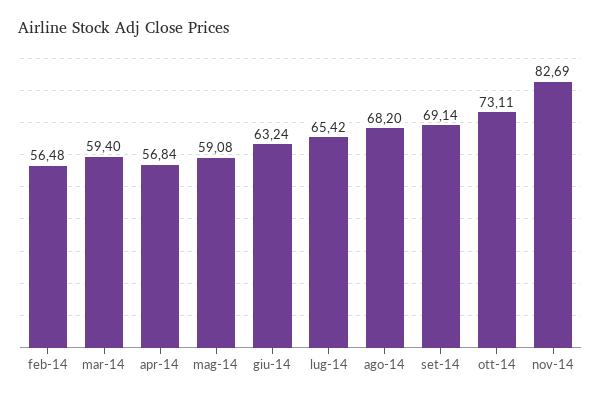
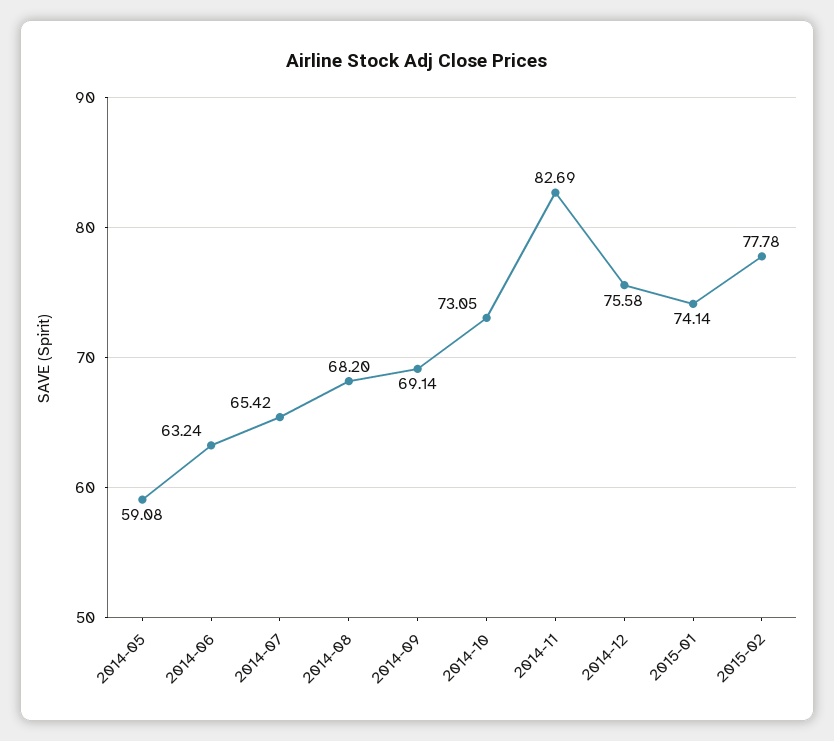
feb-14: 56.48 -> none
mar-14: 59.4 -> none
apr-14: 56.84 -> none
ott-14: 73.11 -> 73.05
2014-12: none -> 75.58
2015-01: none -> 74.14
2015-02: none -> 77.78

